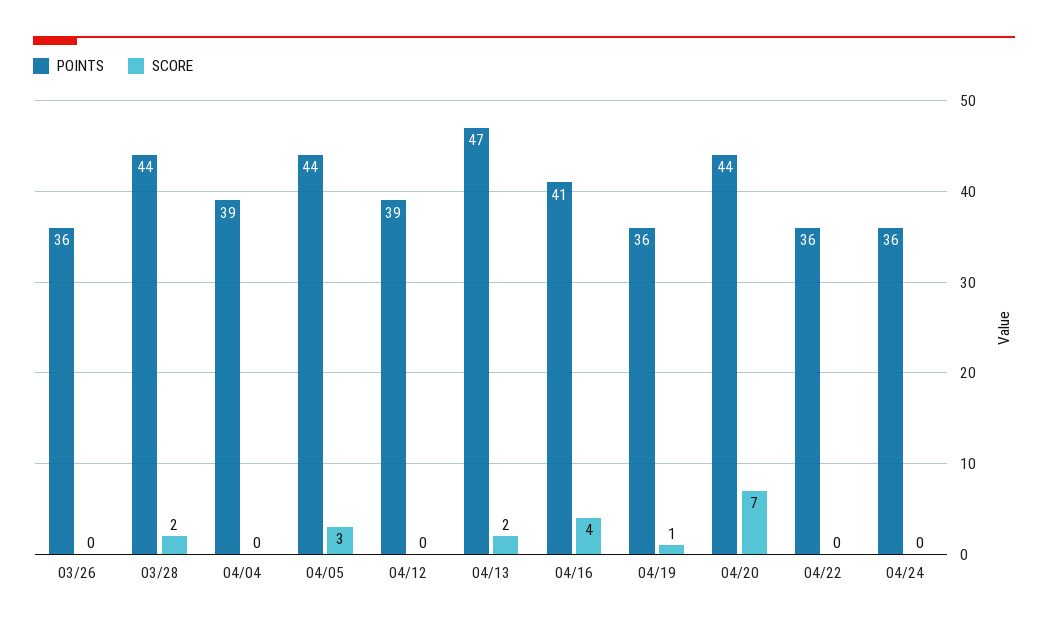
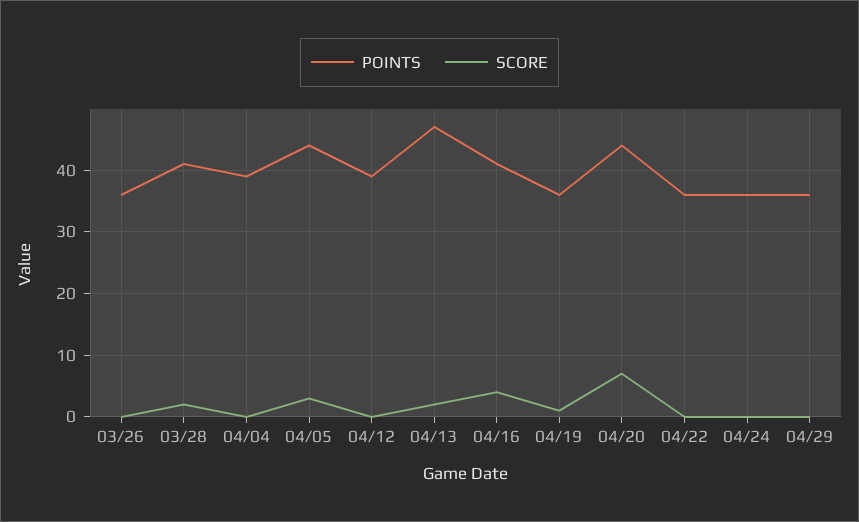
POINTS, 03/28: 44 -> 41
POINTS, 04/29: none -> 36
SCORE, 04/29: none -> 0

